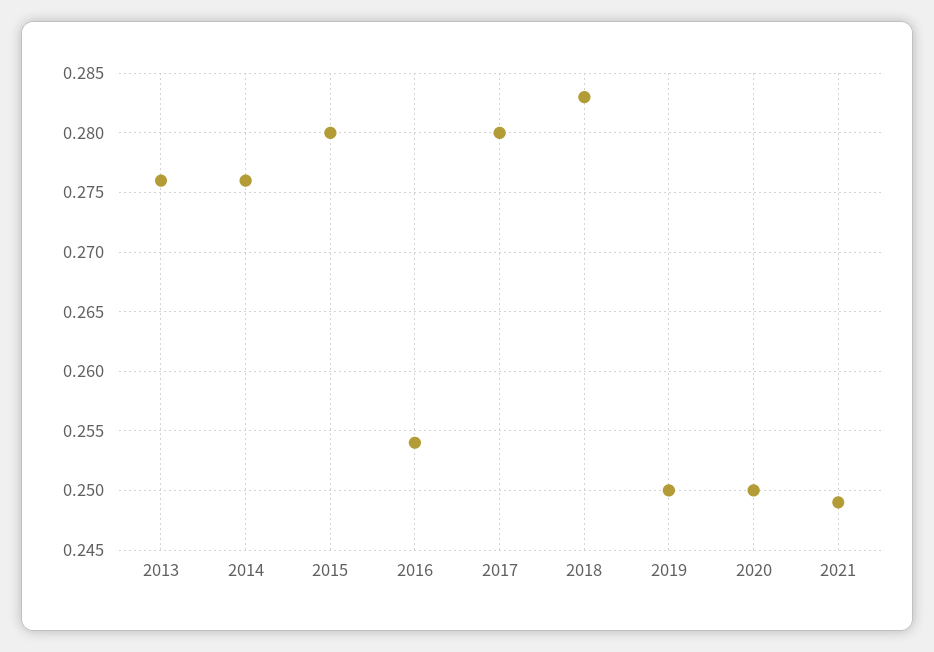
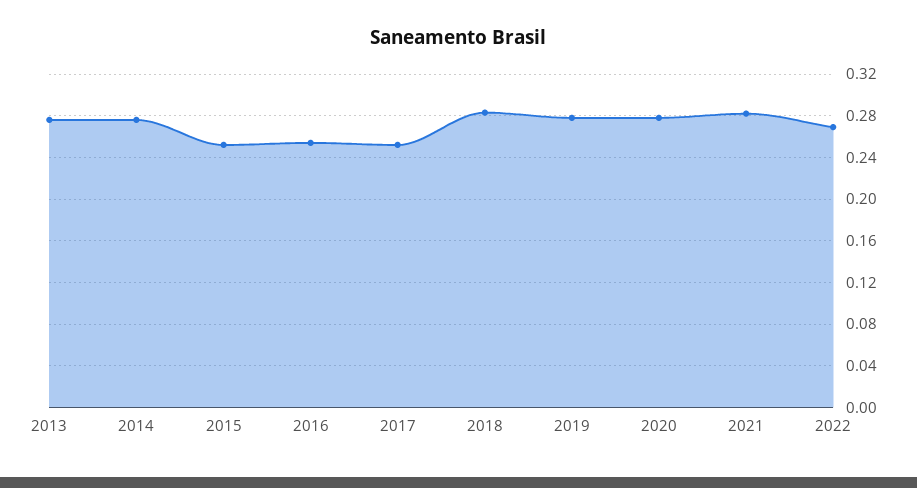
2015: 0.28 -> 0.25
2017: 0.28 -> 0.25
2019: 0.25 -> 0.28
2020: 0.25 -> 0.28
2021: 0.249 -> 0.28
2022: none -> 0.27

